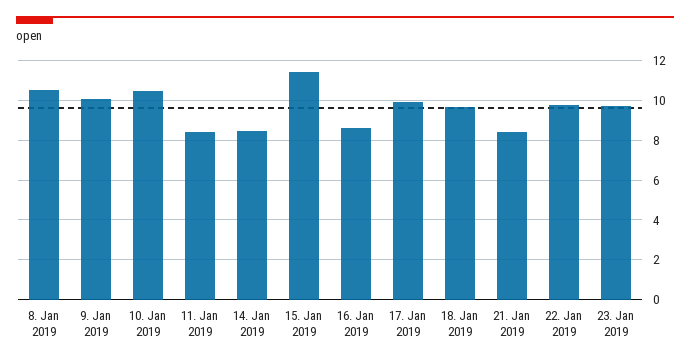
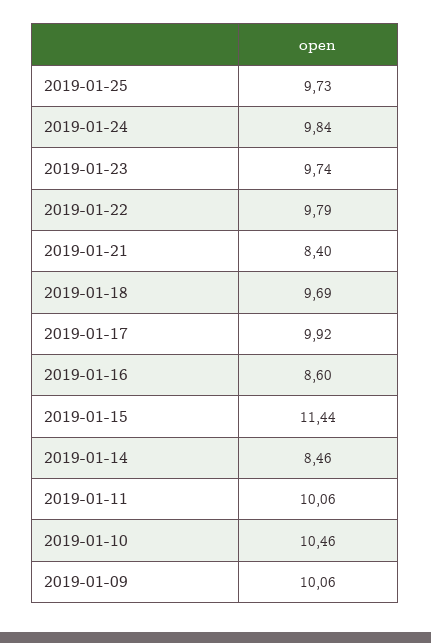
8. Jan 2019: 10.5 -> none
11. Jan 2019: 8.5 -> 10.06
2019-01-25: none -> 9.73
2019-01-24: none -> 9.84

